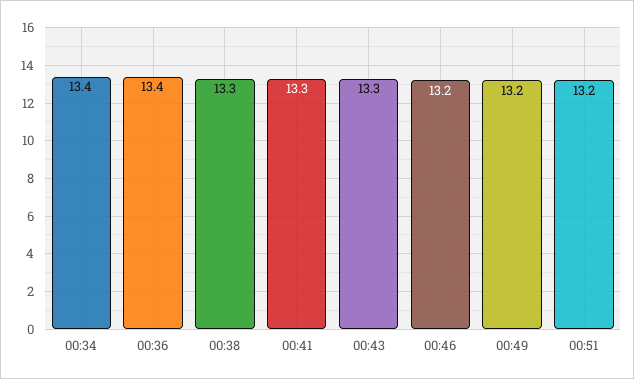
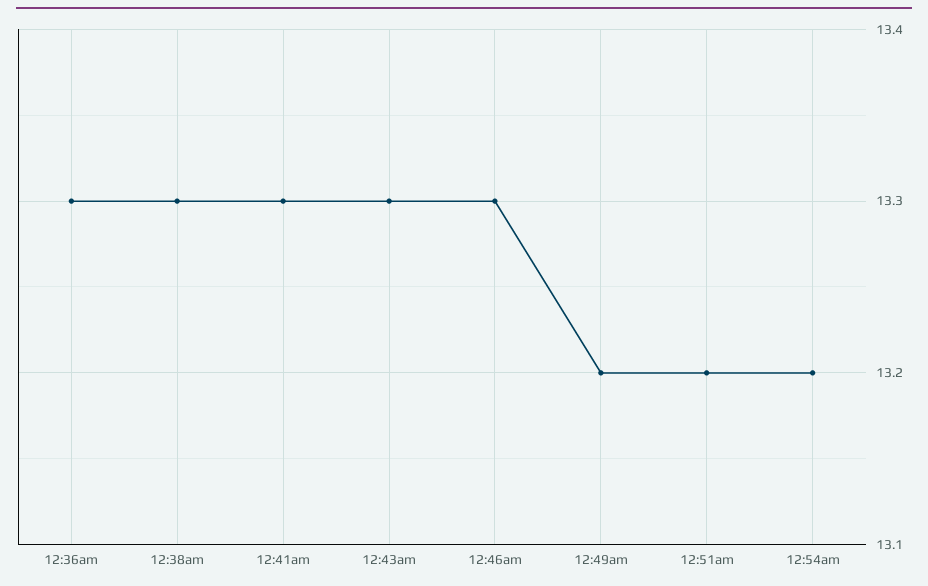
00:34: 13.4 -> none
00:36: 13.4 -> 13.3
00:46: 13.2 -> 13.3
12:54am: none -> 13.2

